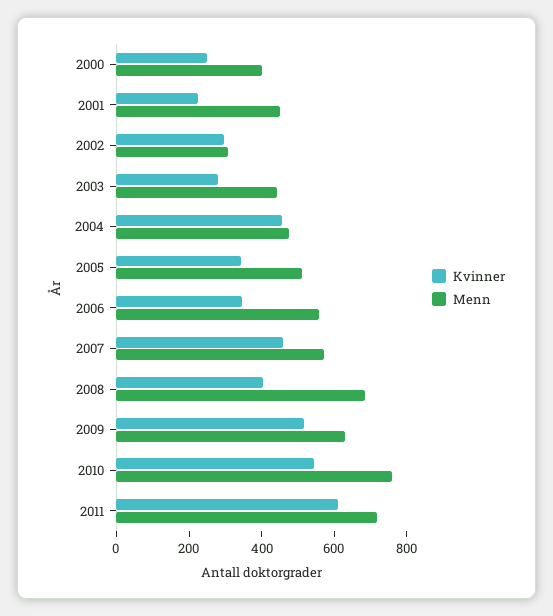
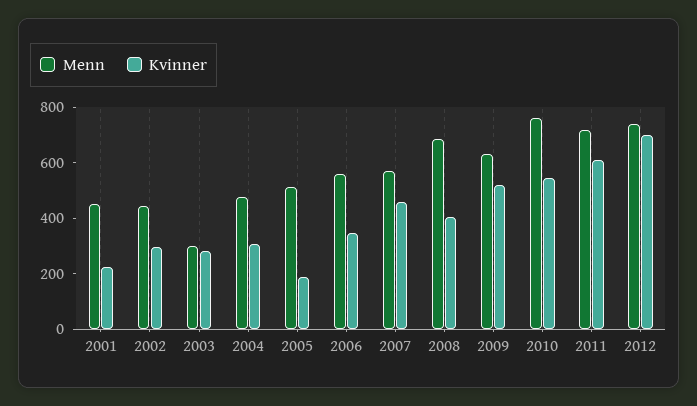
Kvinner, 2000: 250 -> none
Menn, 2000: 400 -> none
Menn, 2002: 300 -> 450
Menn, 2003: 450 -> 300
Kvinner, 2004: 450 -> 300
Kvinner, 2005: 350 -> 200
Menn, 2012: none -> 750
Kvinner, 2012: none -> 700

